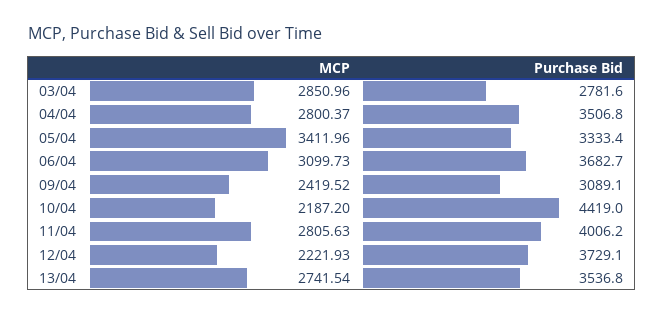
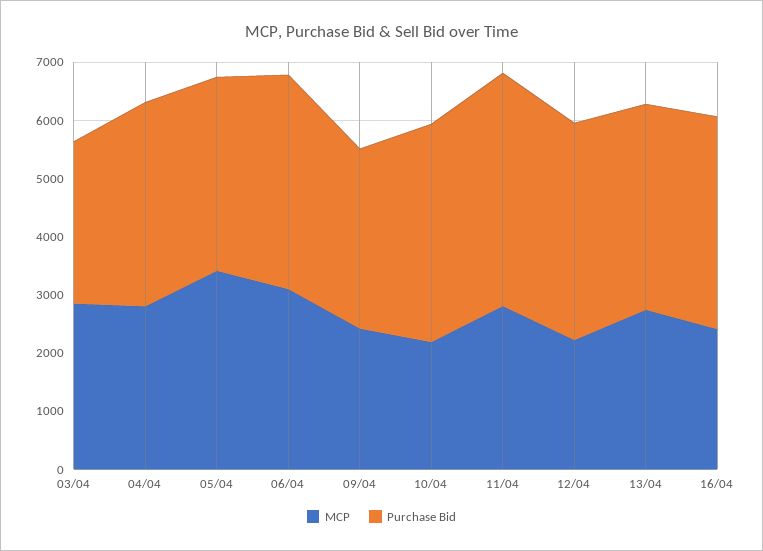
Purchase Bid, 10/04: 4419 -> 3800
MCP, 16/04: none -> 2400
Purchase Bid, 16/04: none -> 3600

